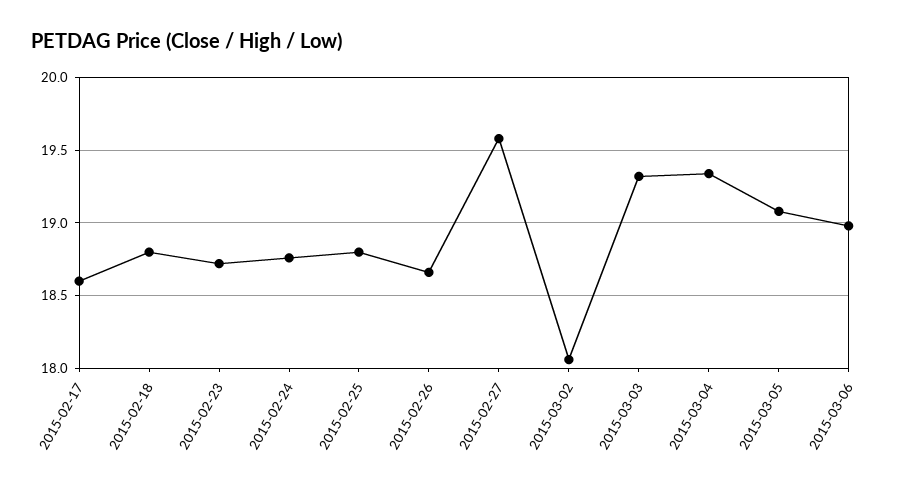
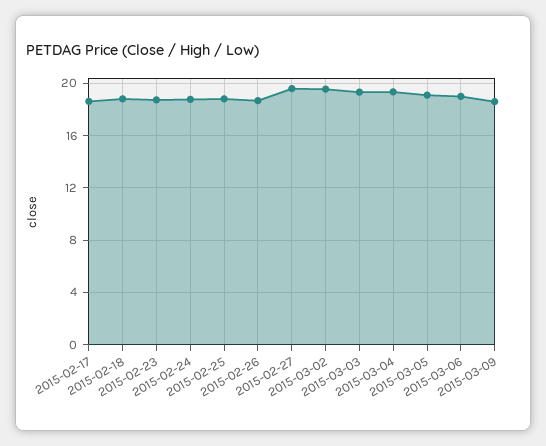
2015-03-02: 18.05 -> 19.5
2015-03-09: none -> 18.5

